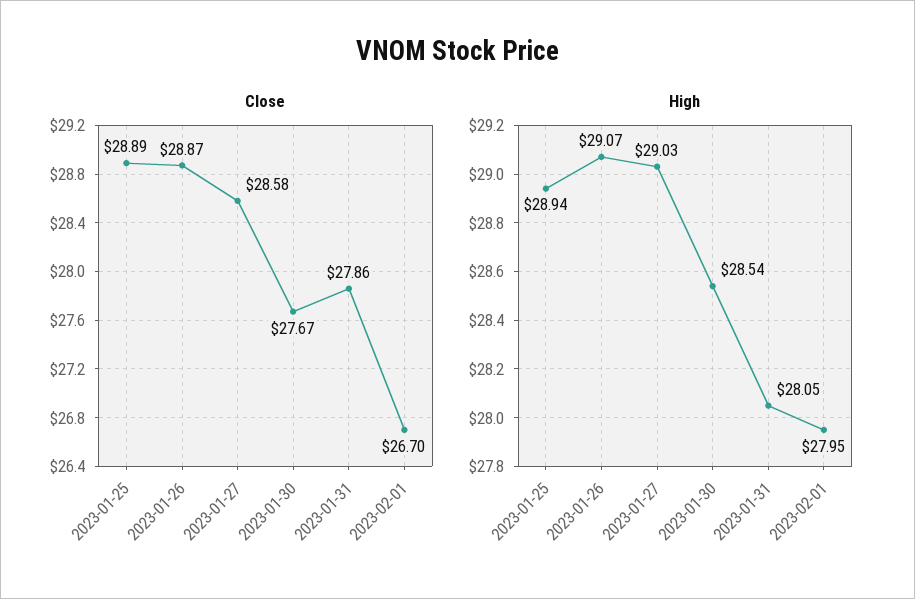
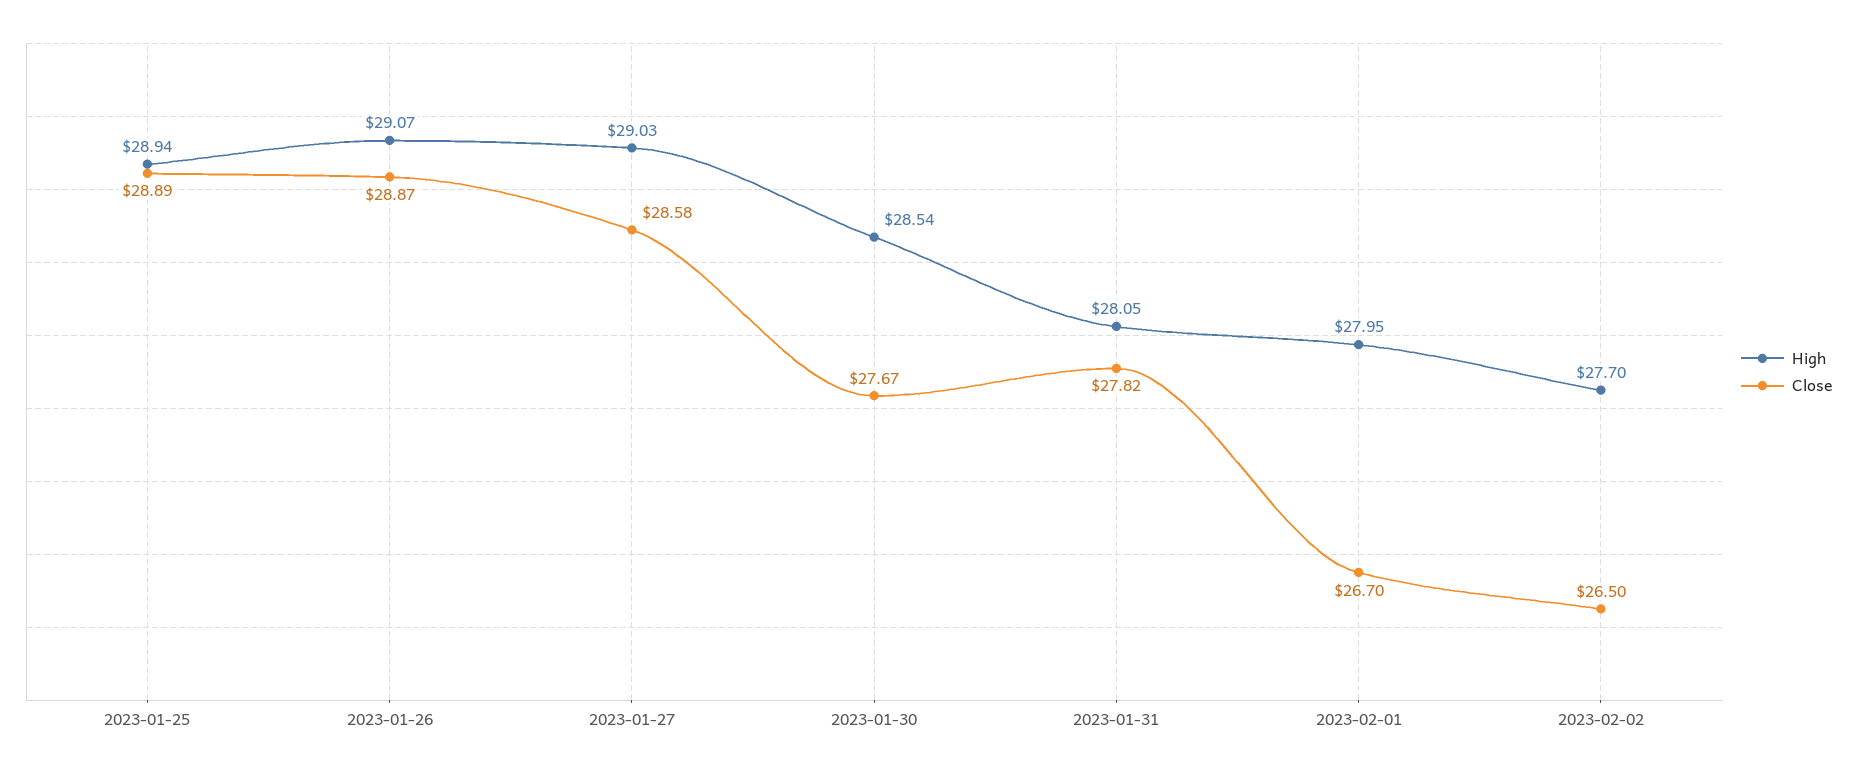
Close, 2023-01-31: 27.86 -> 27.82
High, 2023-02-02: none -> 27.7
Close, 2023-02-02: none -> 26.5

